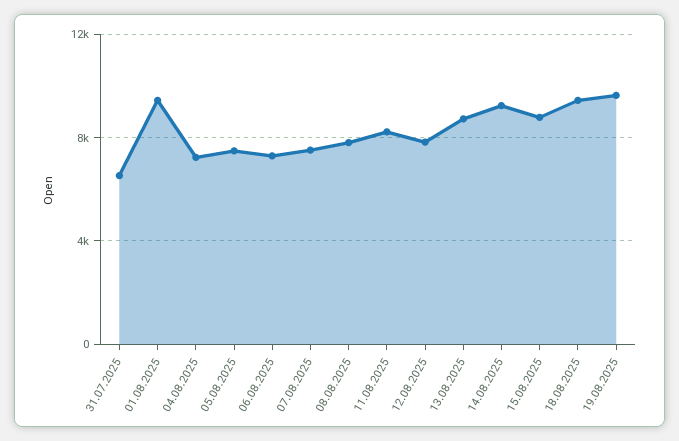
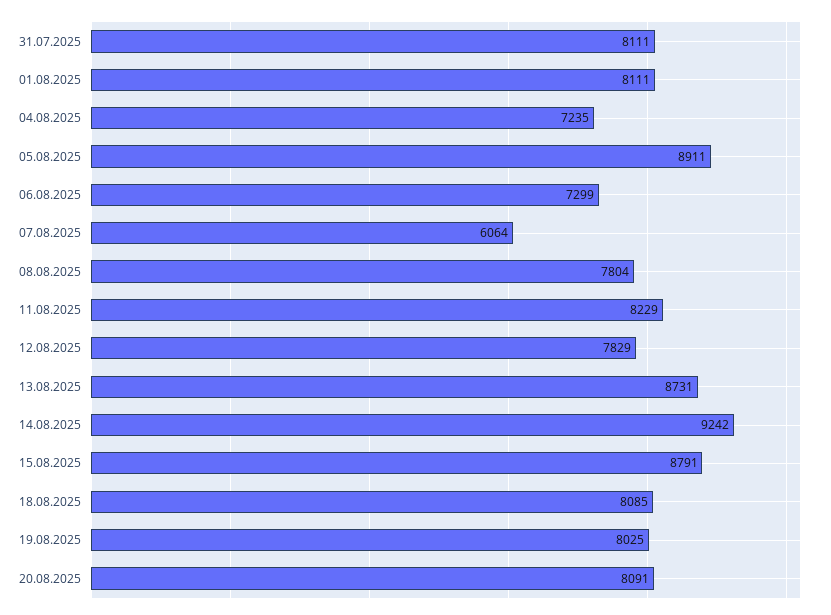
31.07.2025: 6500 -> 8111
01.08.2025: 9500 -> 8111
05.08.2025: 7500 -> 8911
07.08.2025: 7500 -> 6064
18.08.2025: 9500 -> 8085
19.08.2025: 9500 -> 8025
20.08.2025: none -> 8091

